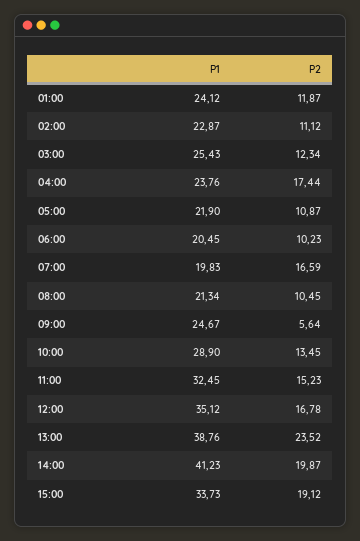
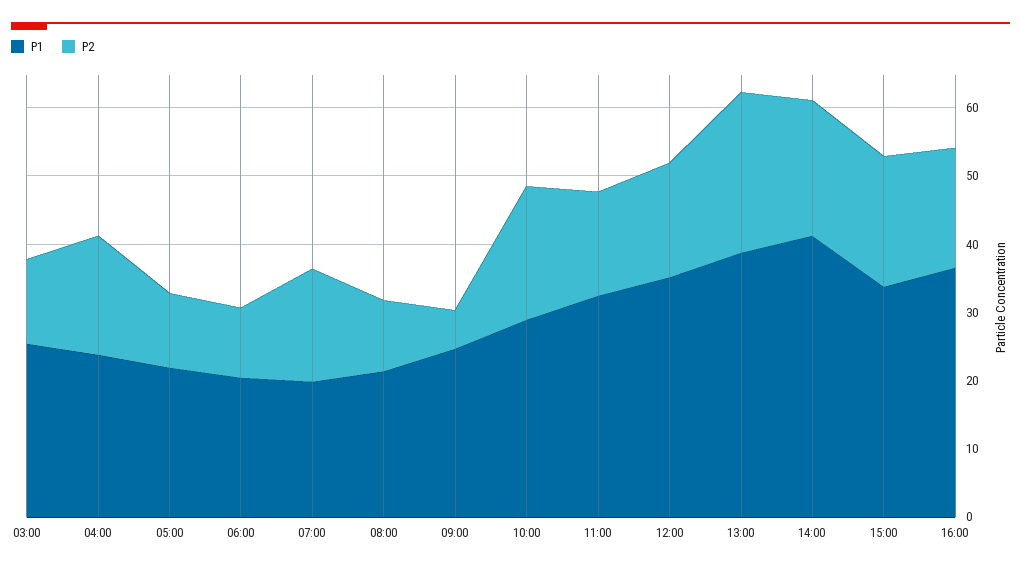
P1, 01:00: 24.12 -> none
P2, 01:00: 11.87 -> none
P1, 02:00: 22.87 -> none
P2, 02:00: 11.12 -> none
P2, 10:00: 13.45 -> 20
P1, 16:00: none -> 36
P2, 16:00: none -> 18

